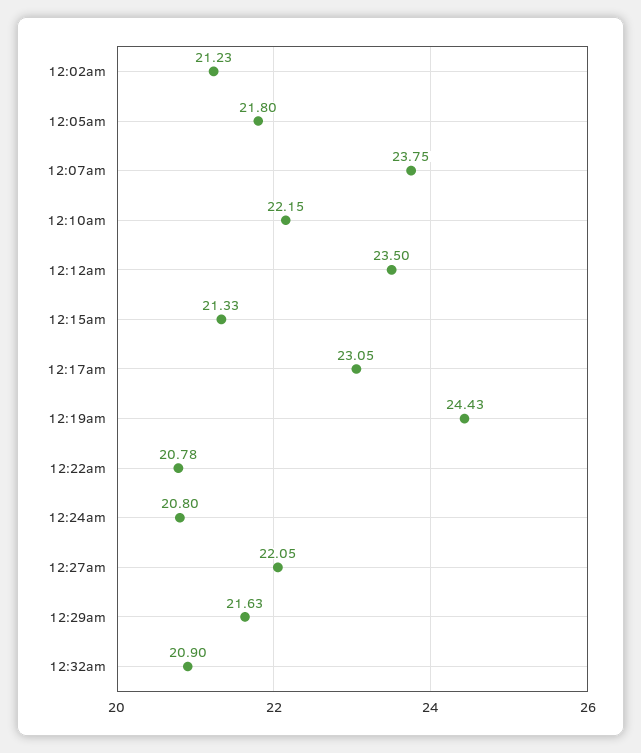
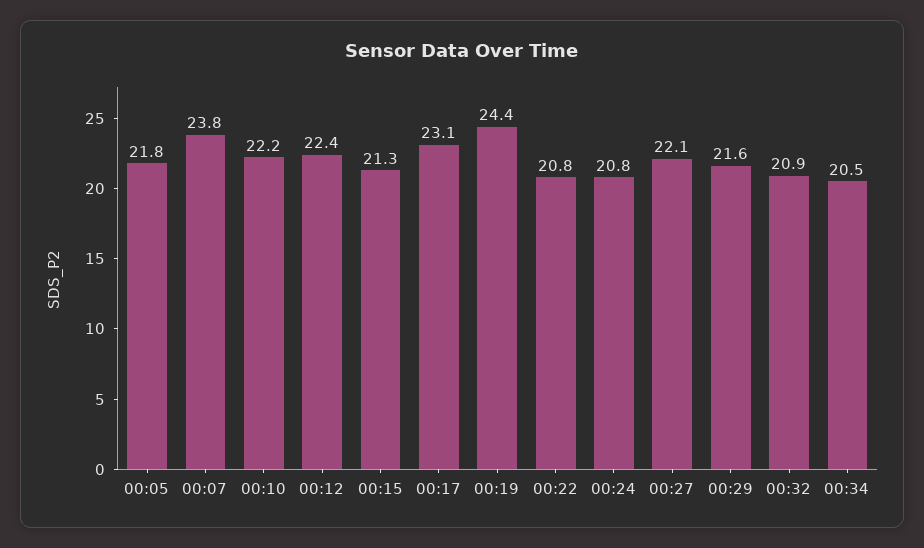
12:02am: 21.23 -> none
12:12am: 23.5 -> 22.4
00:34: none -> 20.5

